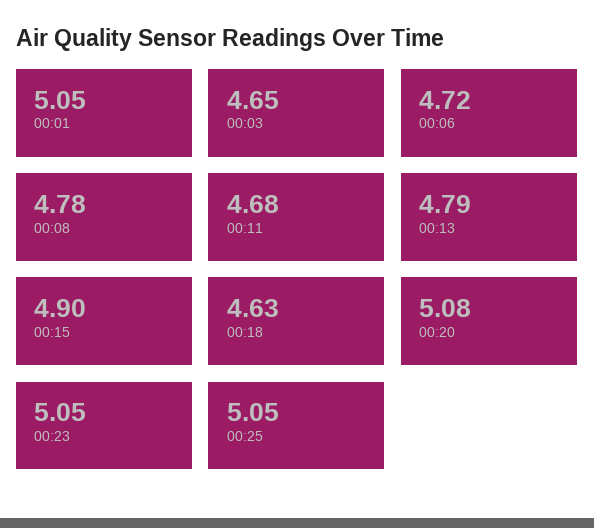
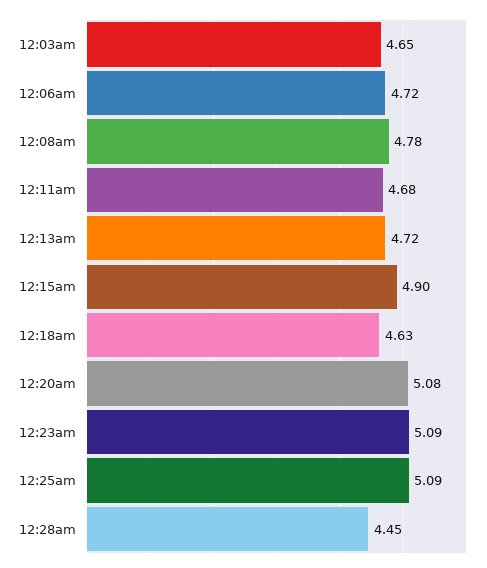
00:01: 5.05 -> none
00:13: 4.79 -> 4.72
00:23: 5.05 -> 5.09
00:25: 5.05 -> 5.09
12:28am: none -> 4.45

